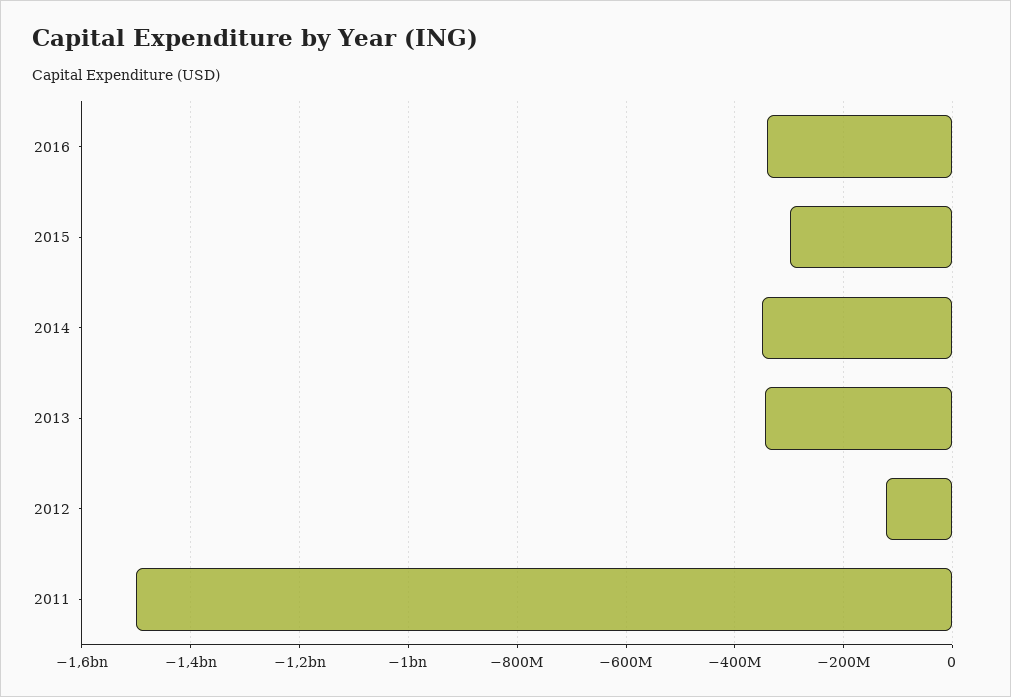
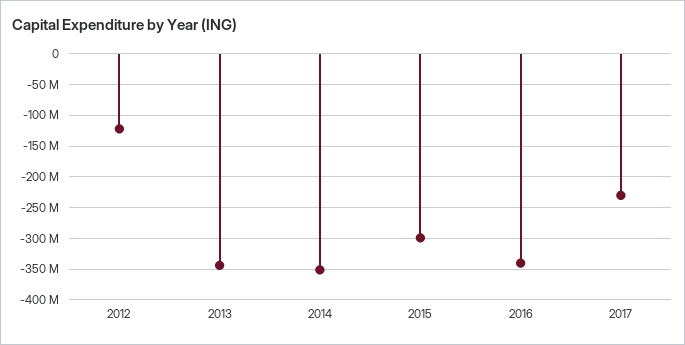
2011: -1500000000 -> none
2017: none -> -230000000

